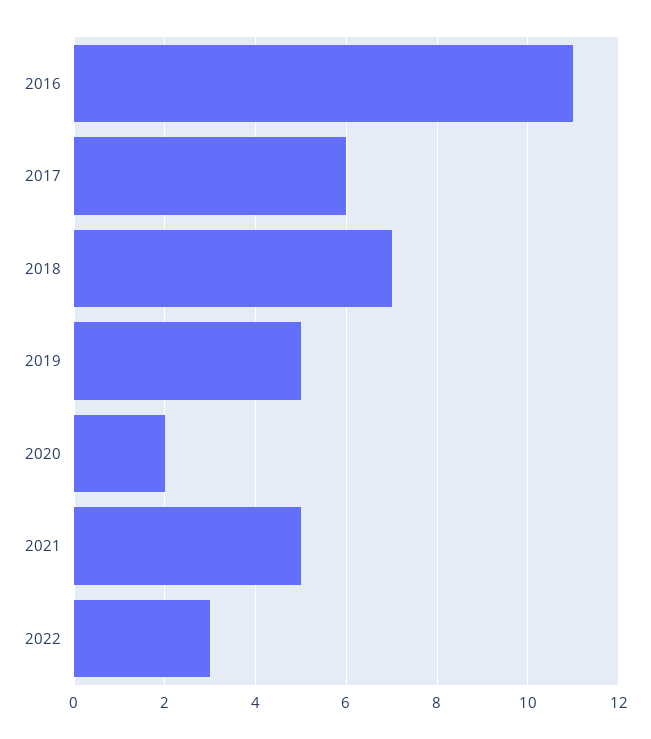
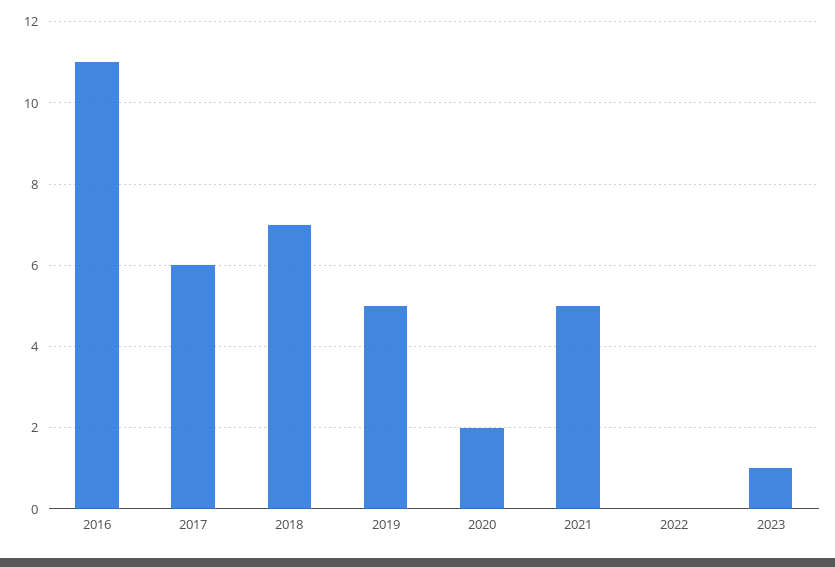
2022: 3 -> 0
2023: none -> 1

